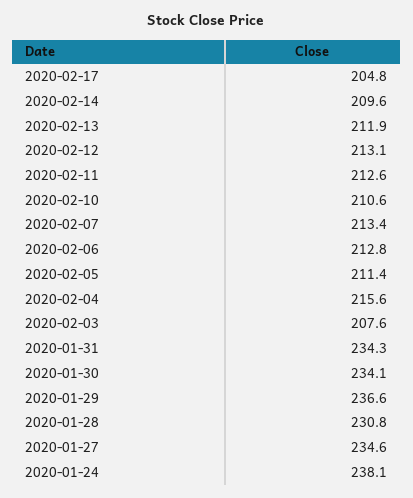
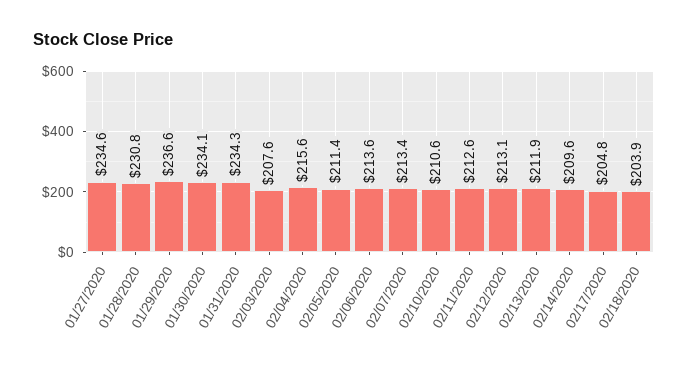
2020-02-06: 212.8 -> 213.6
2020-01-24: 238.1 -> none
02/18/2020: none -> 203.9

